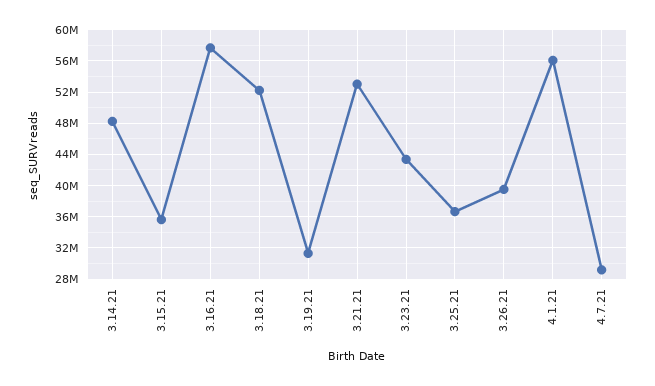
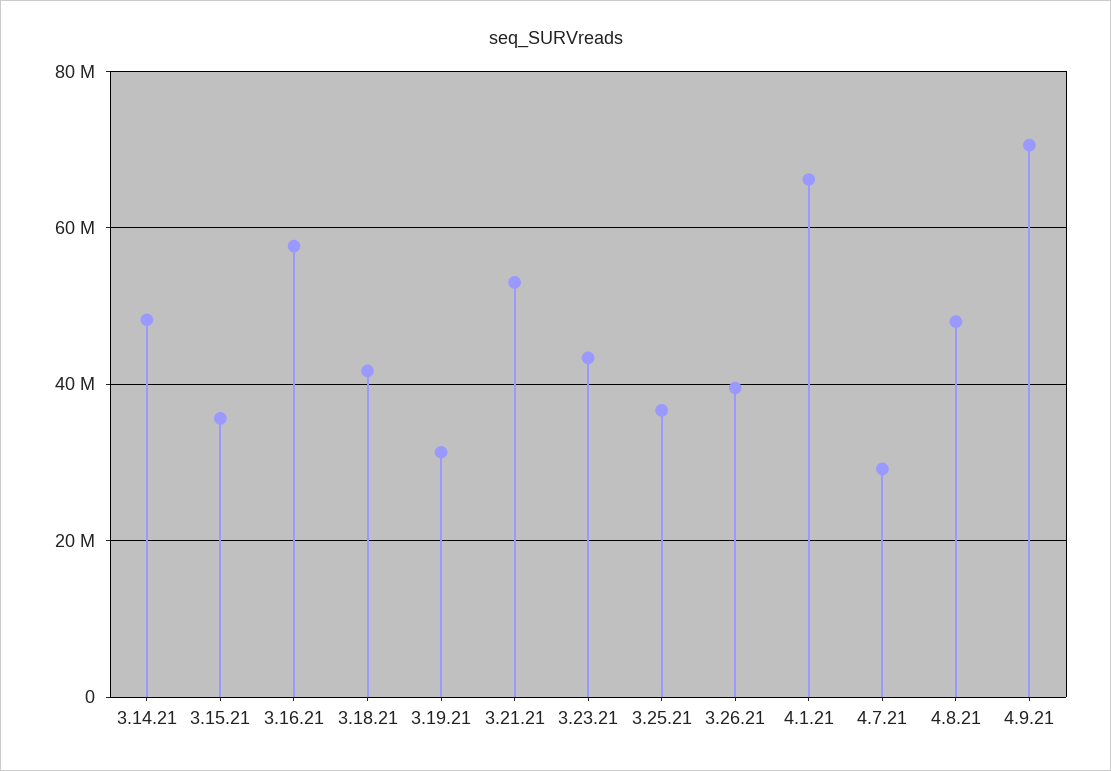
3.18.21: 52000000 -> 42000000
4.1.21: 56000000 -> 66000000
4.8.21: none -> 48000000
4.9.21: none -> 70000000

